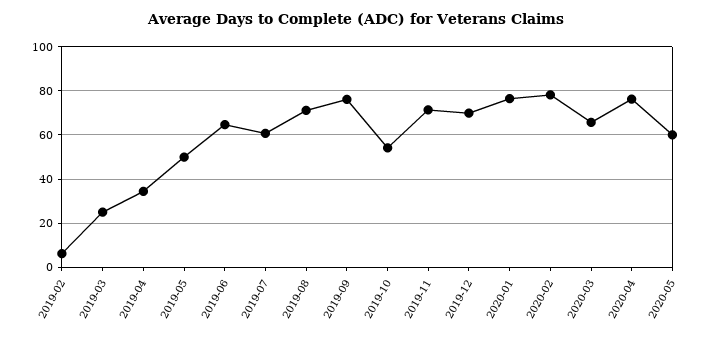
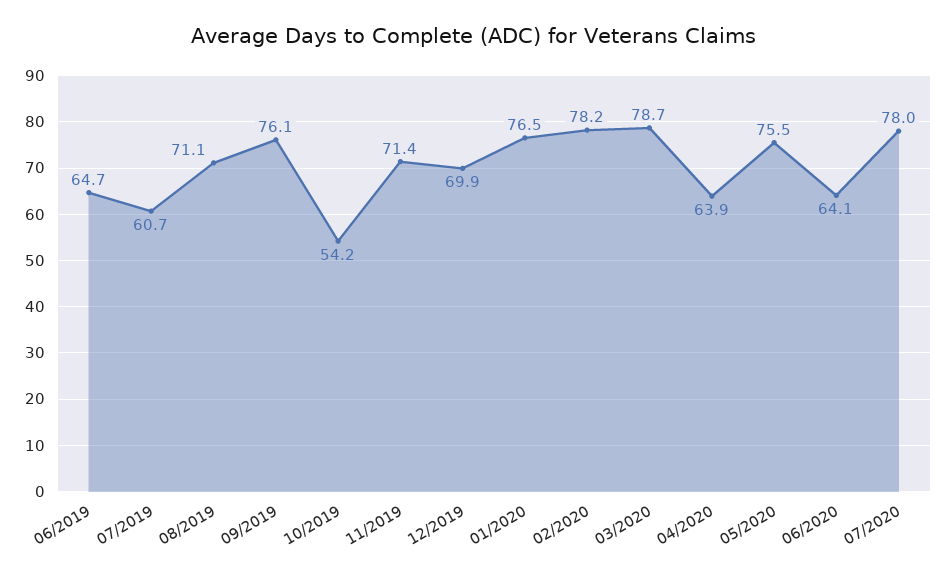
2019-02: 5 -> none
2019-03: 25 -> none
2019-04: 35 -> none
2019-05: 50 -> none
2020-03: 65 -> 78.7
2020-04: 75 -> 63.9
2020-05: 60 -> 75.5
06/2020: none -> 64.1
07/2020: none -> 78

